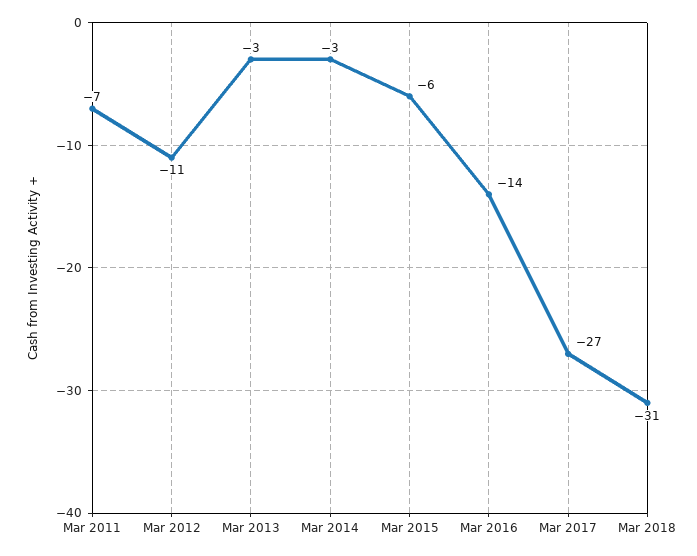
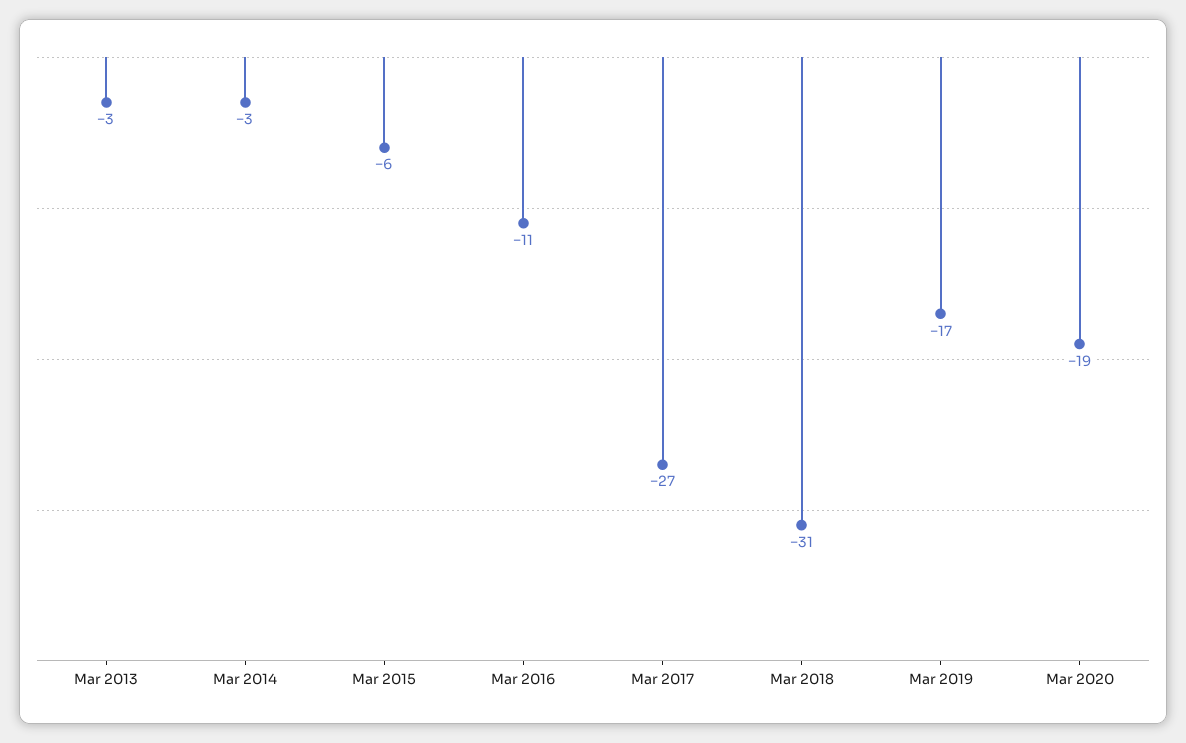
Mar 2011: -7 -> none
Mar 2012: -11 -> none
Mar 2016: -14 -> -11
Mar 2019: none -> -17
Mar 2020: none -> -19

